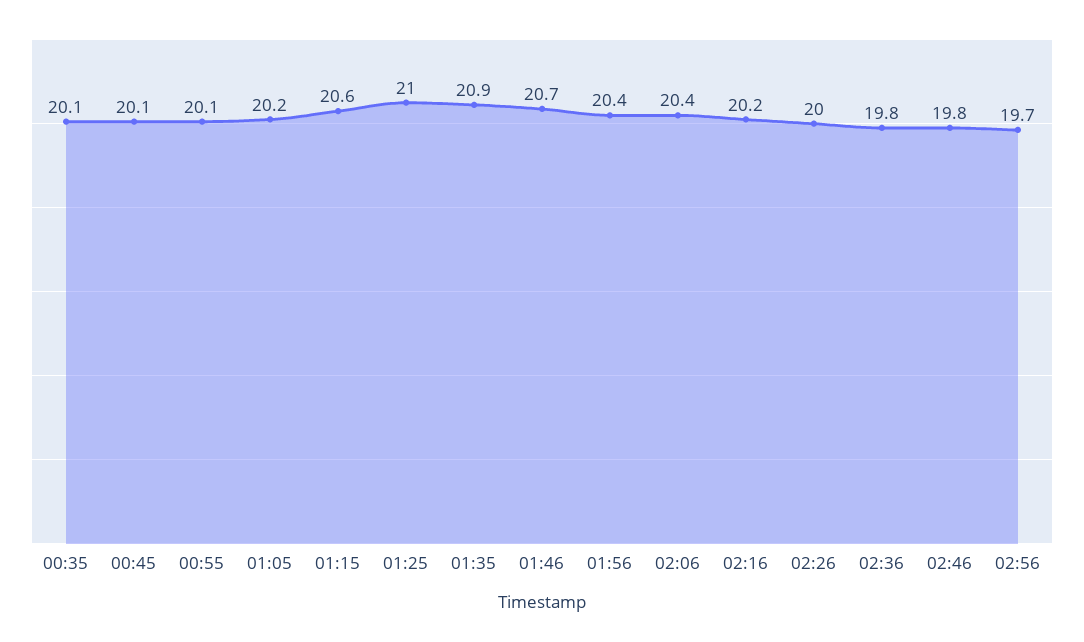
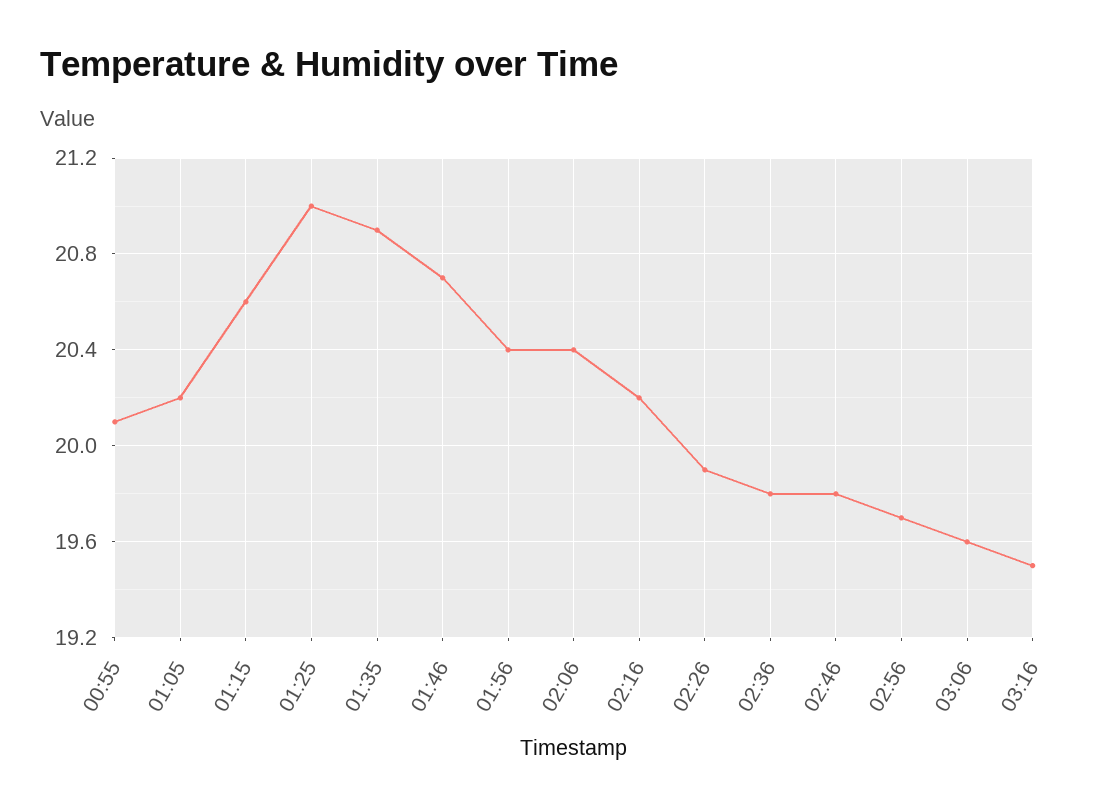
00:35: 20.1 -> none
00:45: 20.1 -> none
02:26: 20 -> 19.9
03:06: none -> 19.6
03:16: none -> 19.5

